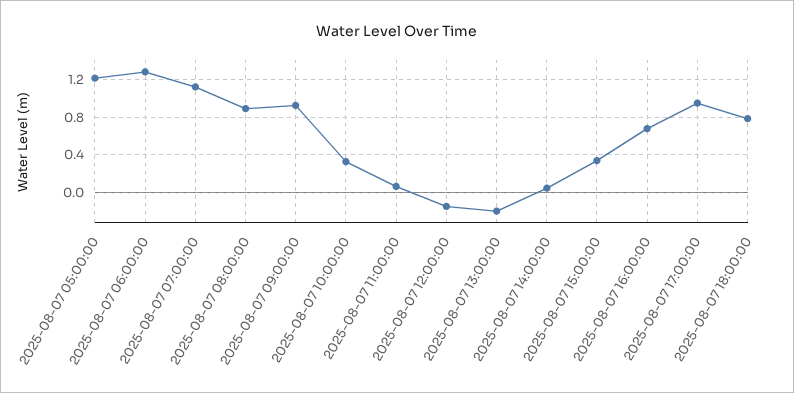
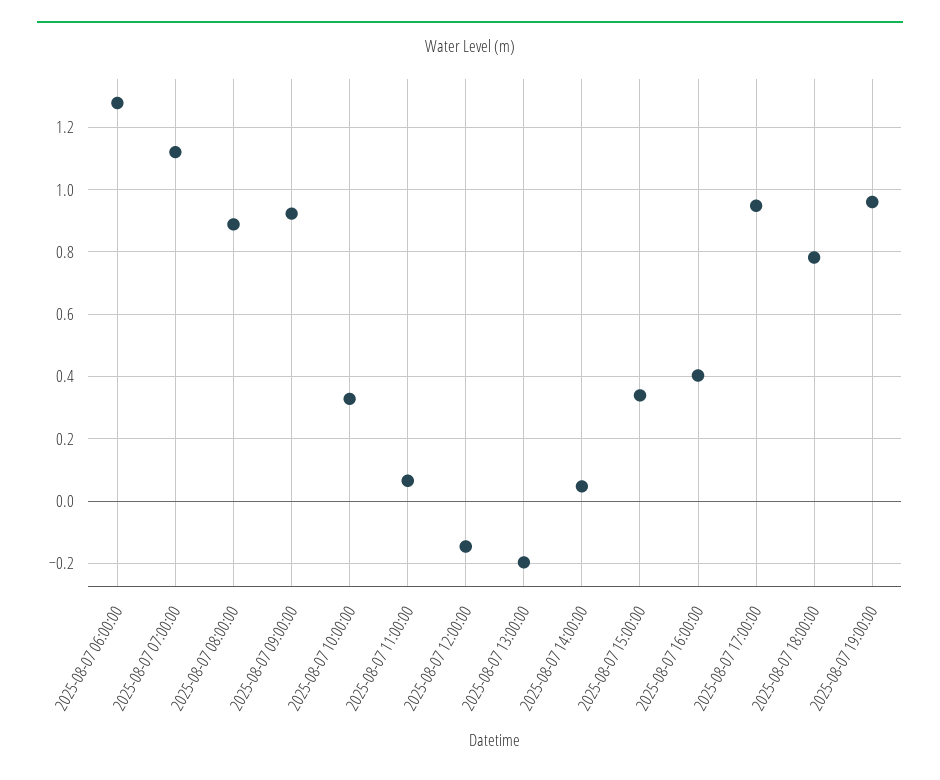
2025-08-07 05:00:00: 1.2 -> none
2025-08-07 16:00:00: 0.7 -> 0.4
2025-08-07 19:00:00: none -> 0.96

